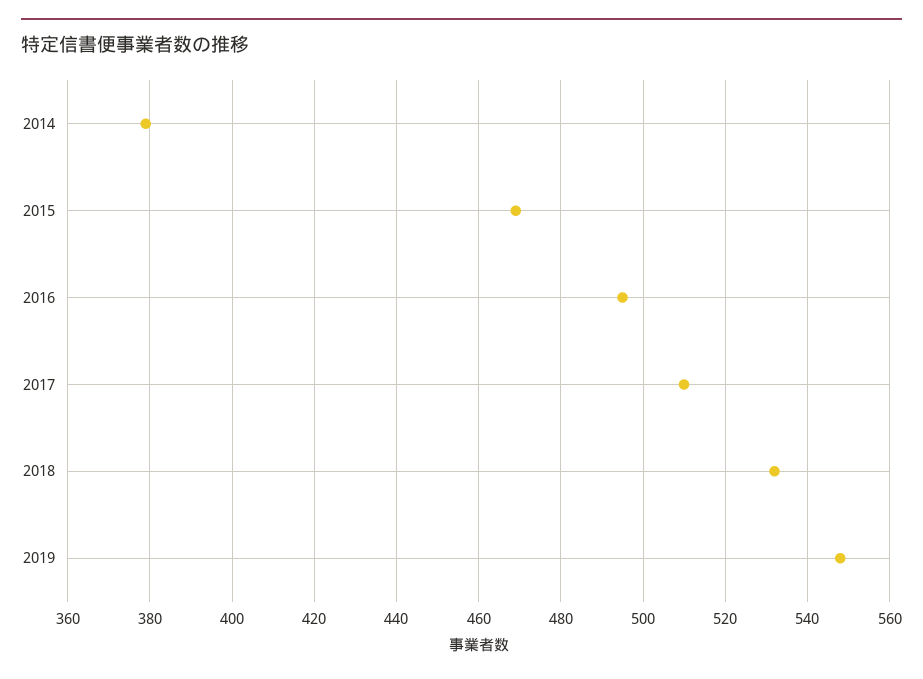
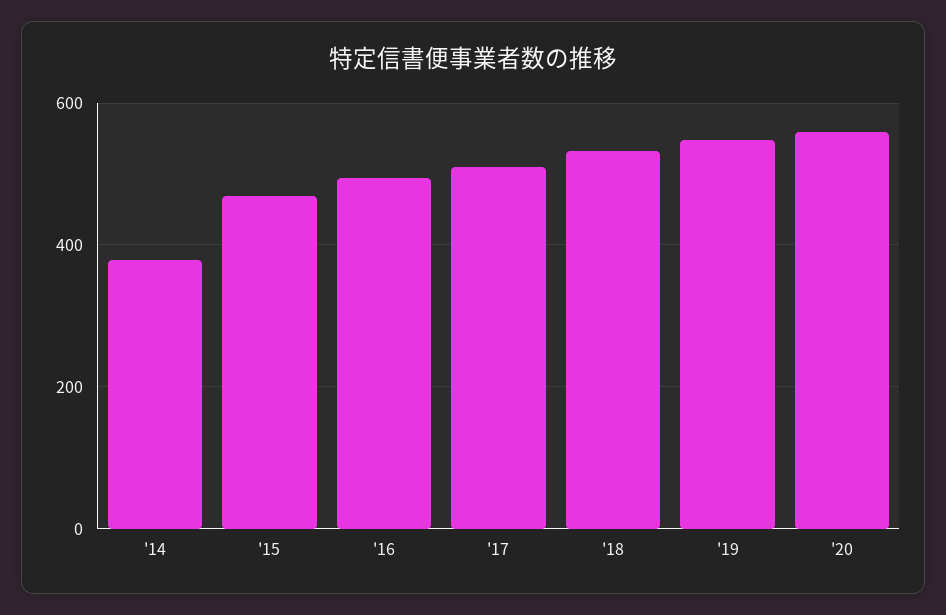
'20: none -> 560

